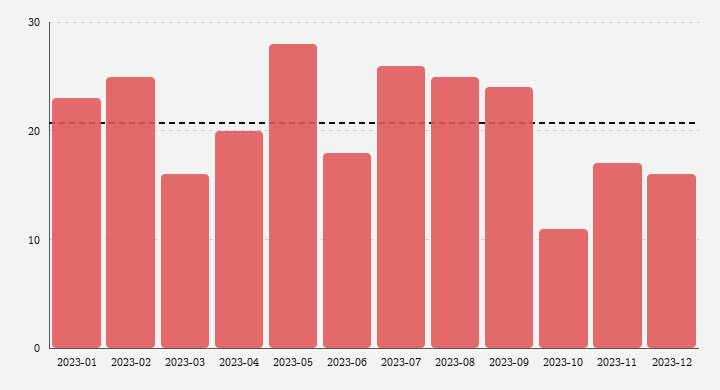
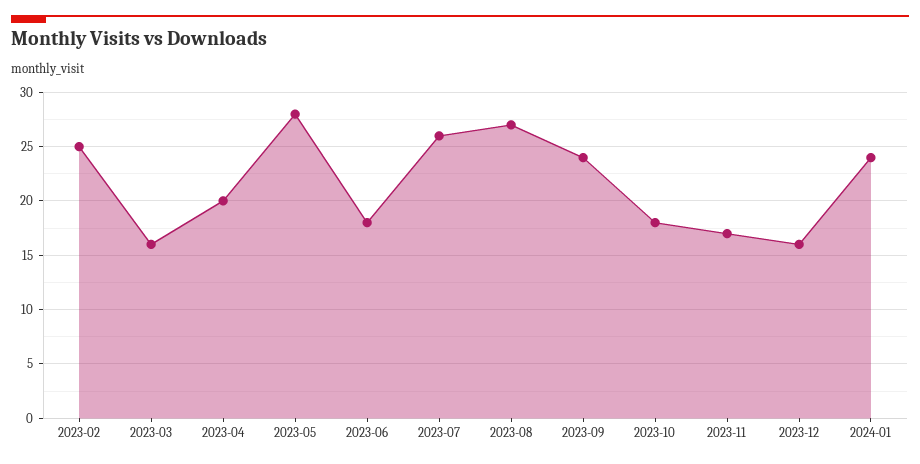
2023-01: 23 -> none
2023-08: 25 -> 27
2023-10: 11 -> 18
2024-01: none -> 24

